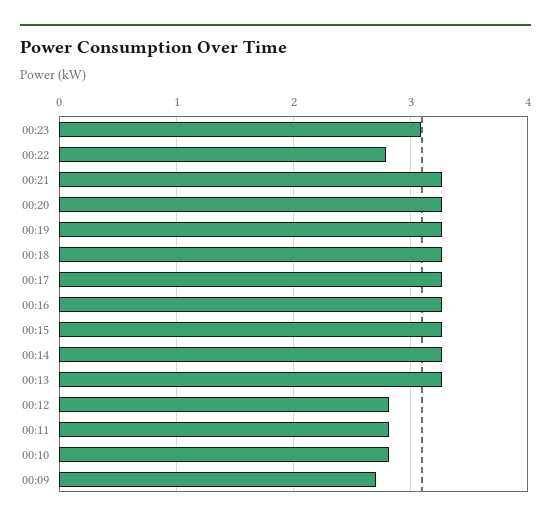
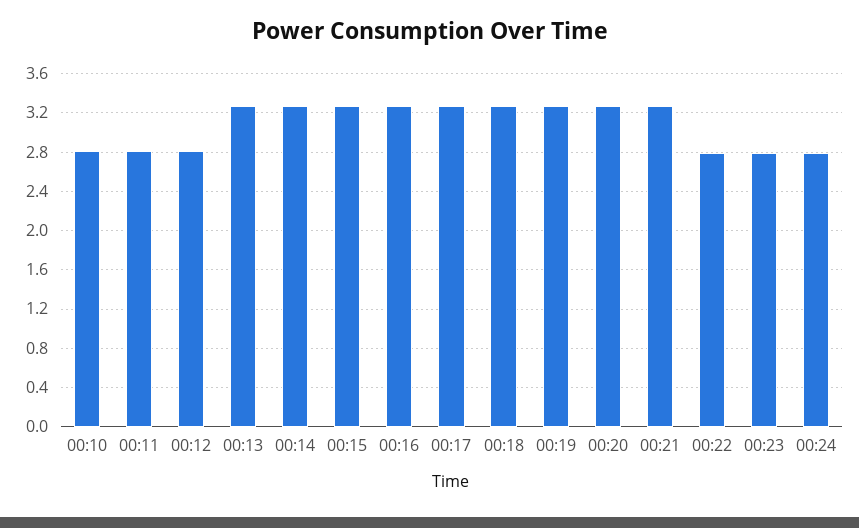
00:23: 3.1 -> 2.8
00:09: 2.7 -> none
00:24: none -> 2.8

